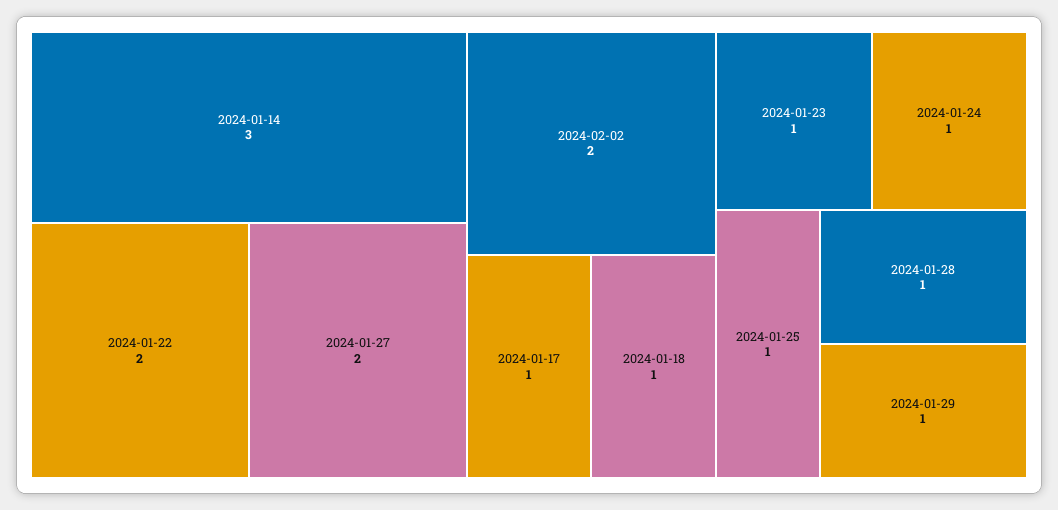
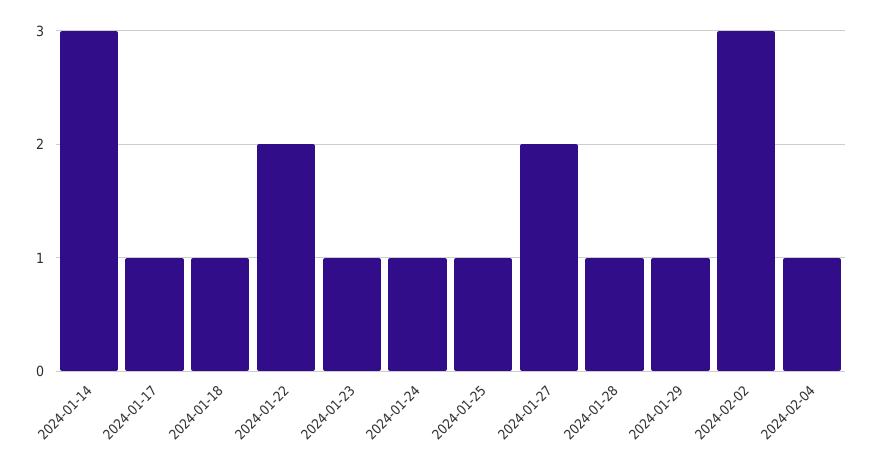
2024-02-02: 2 -> 3
2024-02-04: none -> 1

